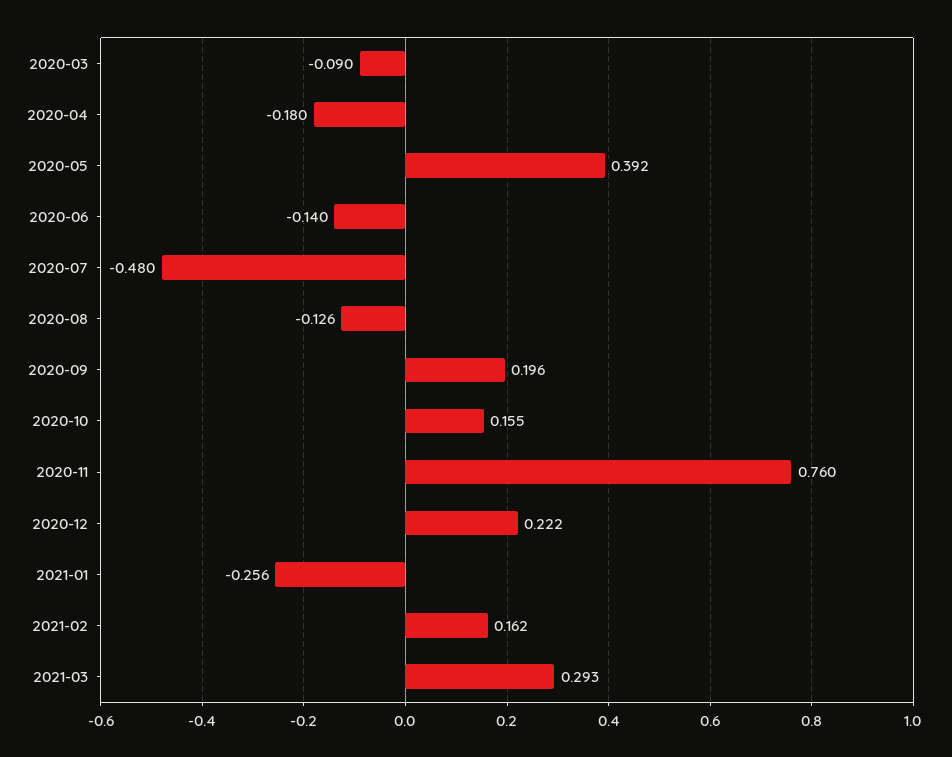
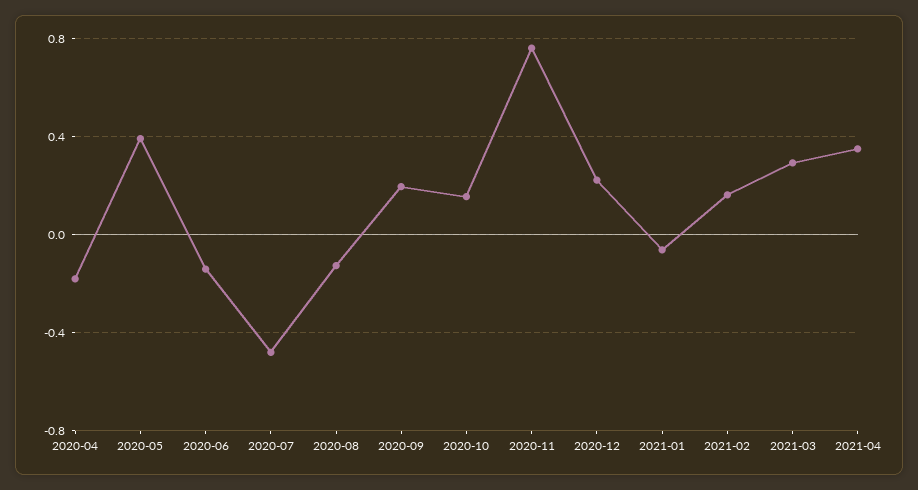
2020-03: -0.09 -> none
2021-01: -0.256 -> -0.05
2021-04: none -> 0.35

